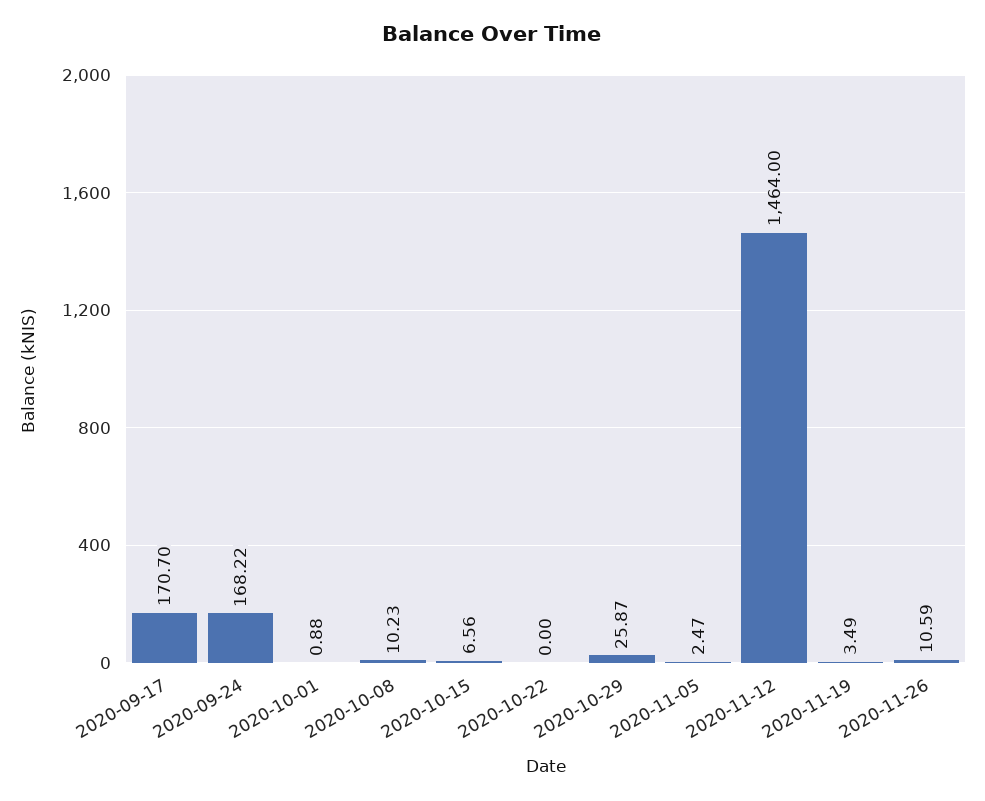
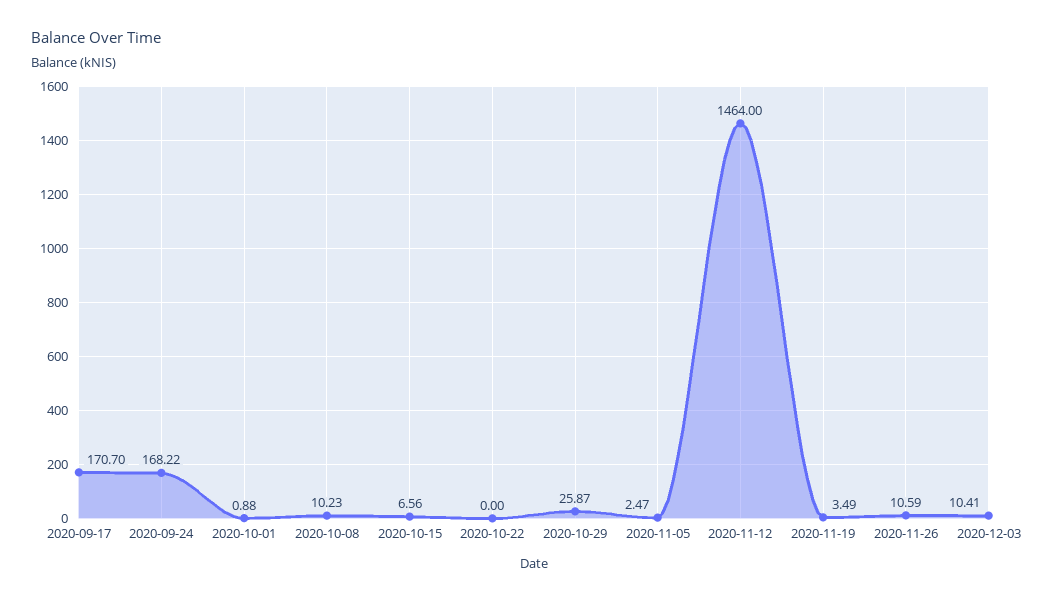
2020-12-03: none -> 10.41

